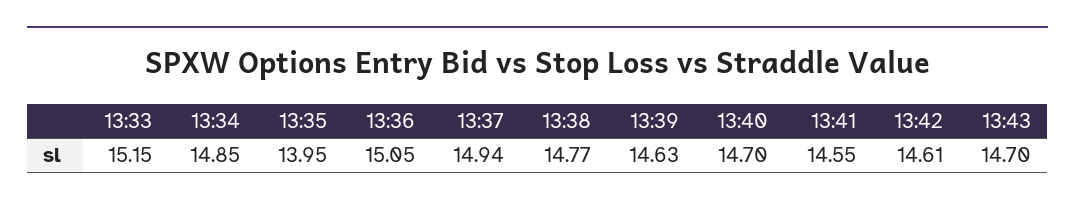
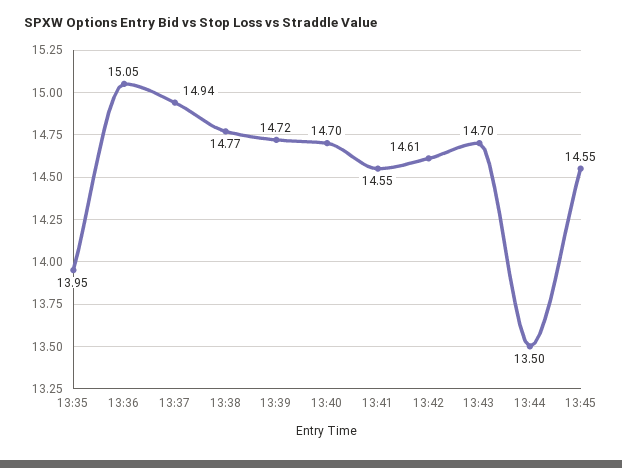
13:33: 15.15 -> none
13:34: 14.85 -> none
13:39: 14.63 -> 14.72
13:44: none -> 13.5
13:45: none -> 14.55

